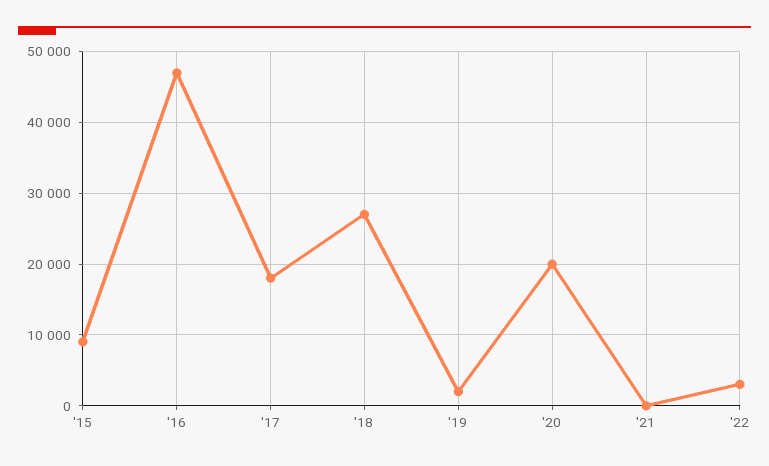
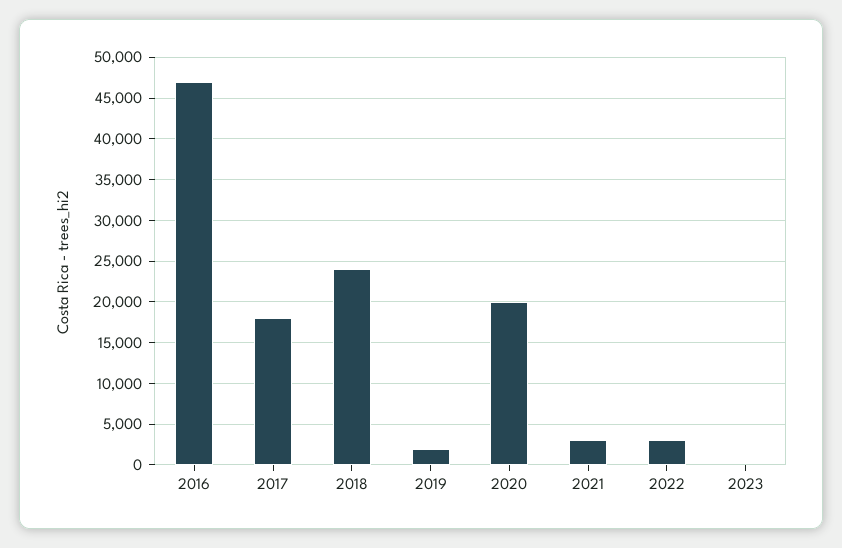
'15: 9000 -> none
'18: 27000 -> 24000
'21: 0 -> 3000
2023: none -> 0

